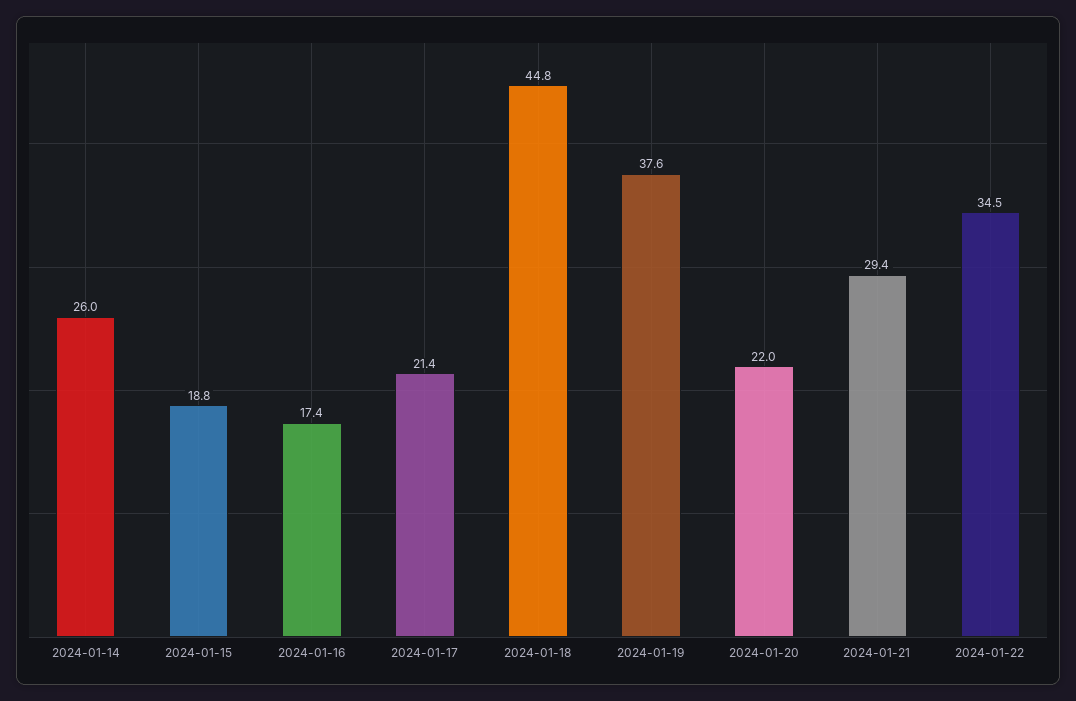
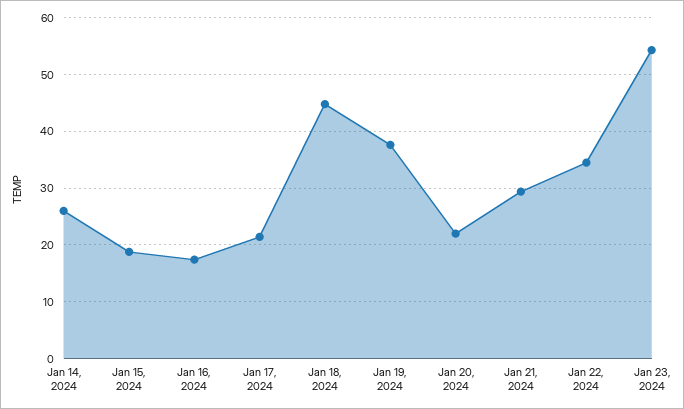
Jan 23, 2024: none -> 54

